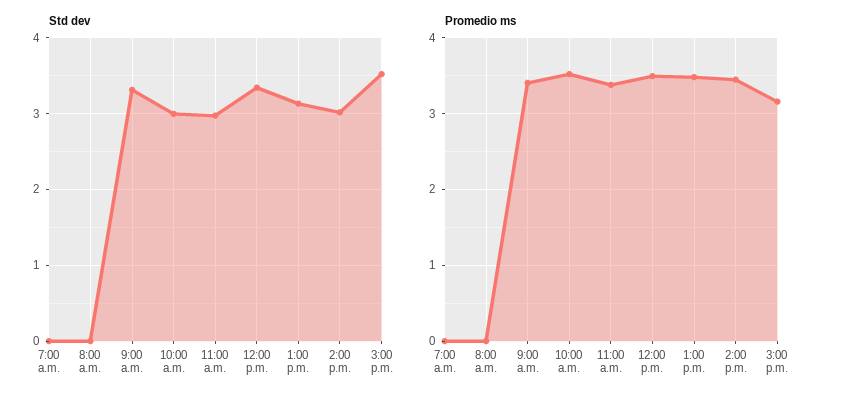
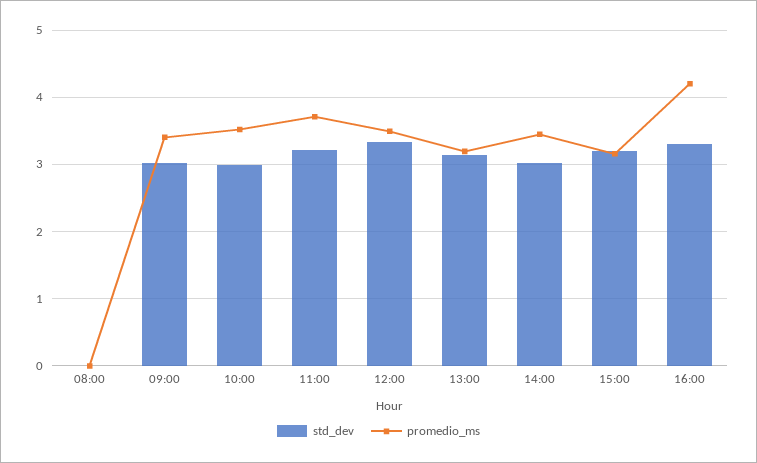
Std dev, 7:00 a.m.: 0 -> none
Std dev, 9:00 a.m.: 3.3 -> 3
Std dev, 11:00 a.m.: 3 -> 3.2
Std dev, 3:00 p.m.: 3.5 -> 3.2
Promedio ms, 7:00 a.m.: 0 -> none
Promedio ms, 11:00 a.m.: 3.4 -> 3.7
Promedio ms, 1:00 p.m.: 3.5 -> 3.2
Std dev, 16:00: none -> 3.3
Promedio ms, 16:00: none -> 4.2

